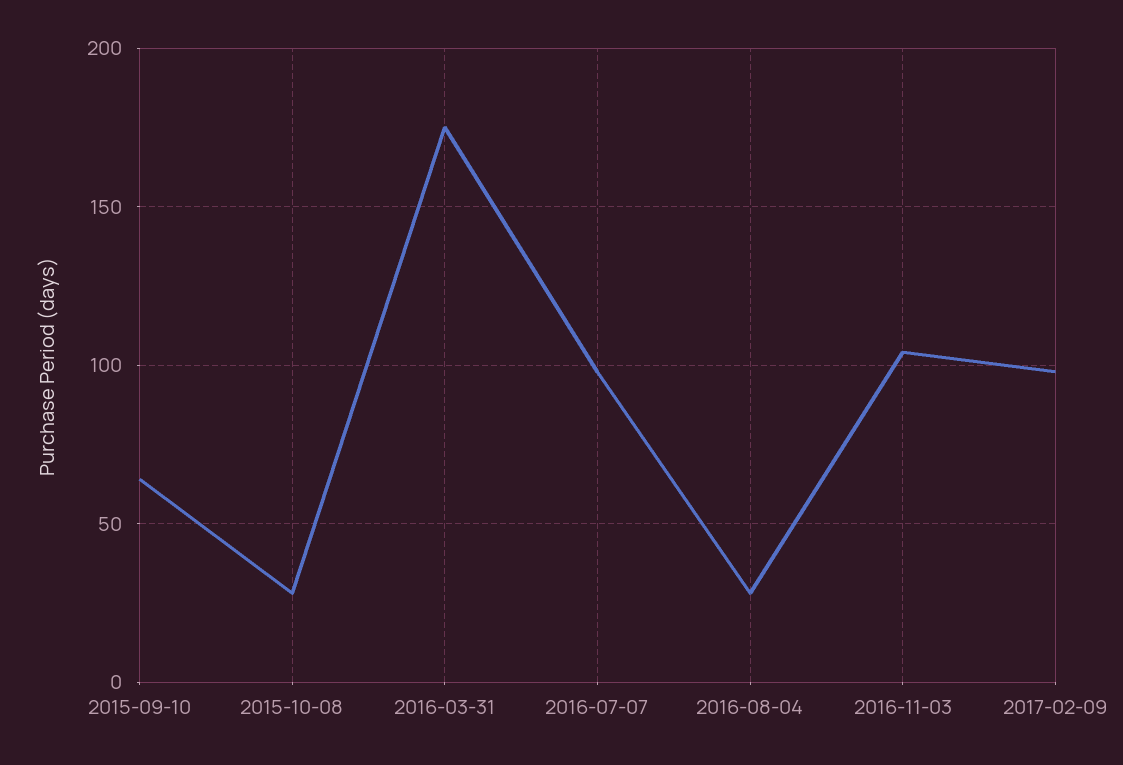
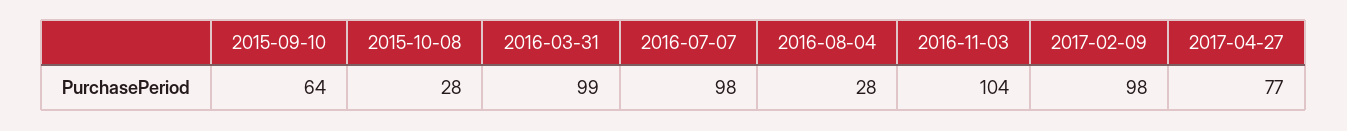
2016-03-31: 175 -> 99
2017-04-27: none -> 77

